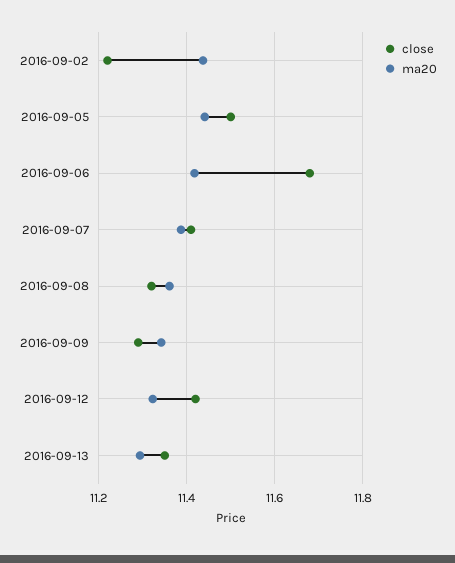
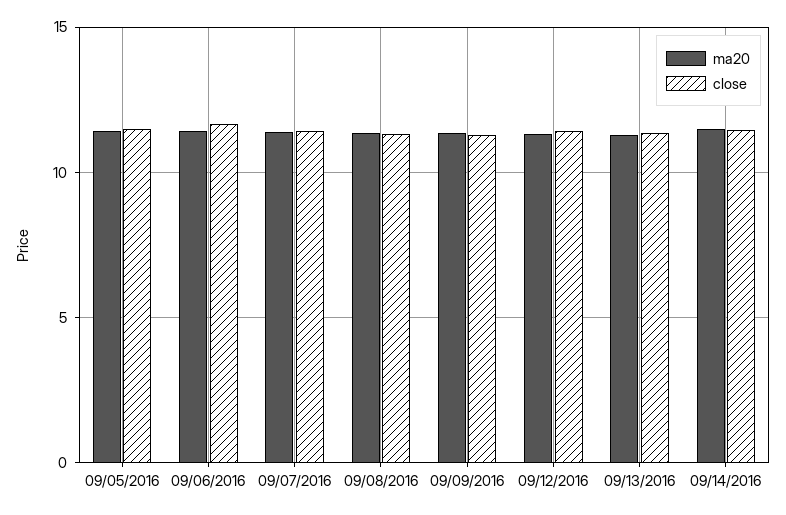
close, 2016-09-02: 11.22 -> none
ma20, 2016-09-02: 11.44 -> none
ma20, 09/14/2016: none -> 11.5
close, 09/14/2016: none -> 11.5

